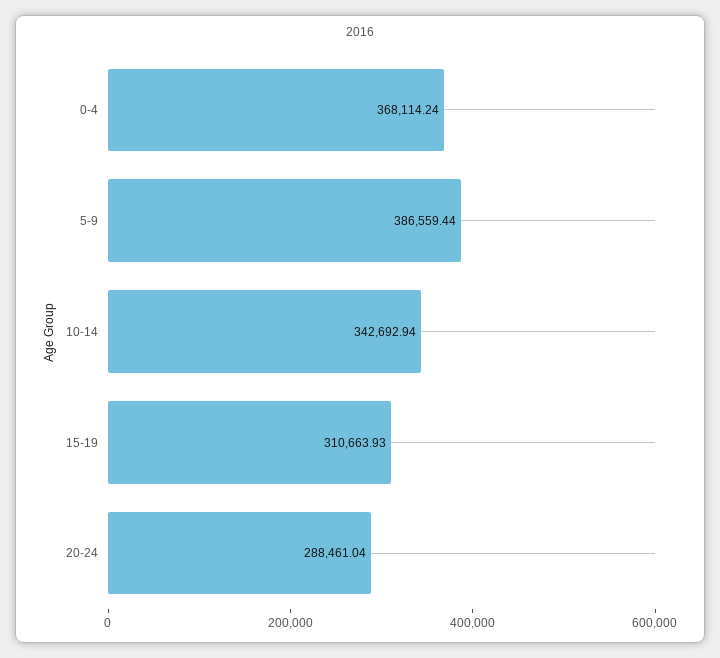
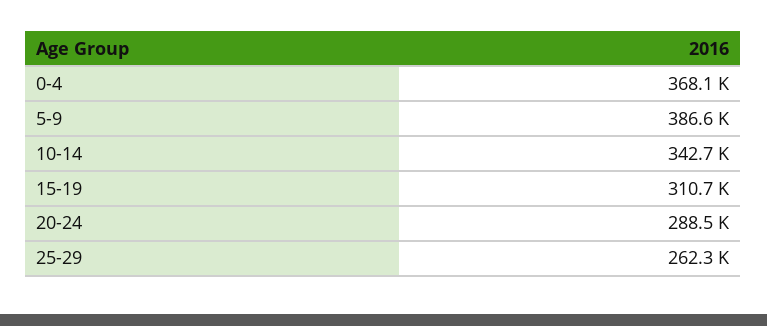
25-29: none -> 262300

